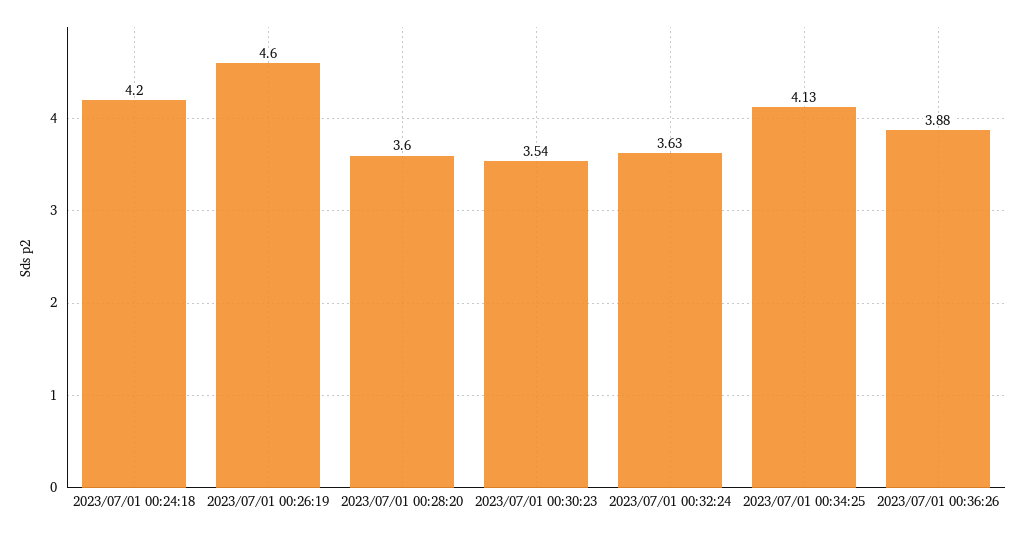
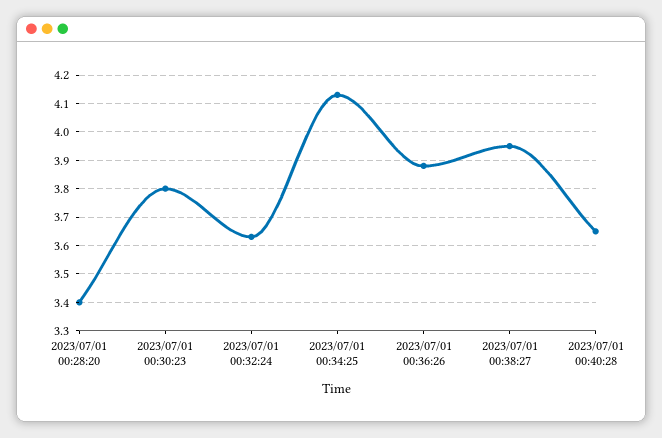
2023/07/01 00:24:18: 4.2 -> none
2023/07/01 00:26:19: 4.6 -> none
2023/07/01 00:28:20: 3.6 -> 3.4
2023/07/01 00:30:23: 3.54 -> 3.8
2023/07/01 00:38:27: none -> 3.95
2023/07/01 00:40:28: none -> 3.65

